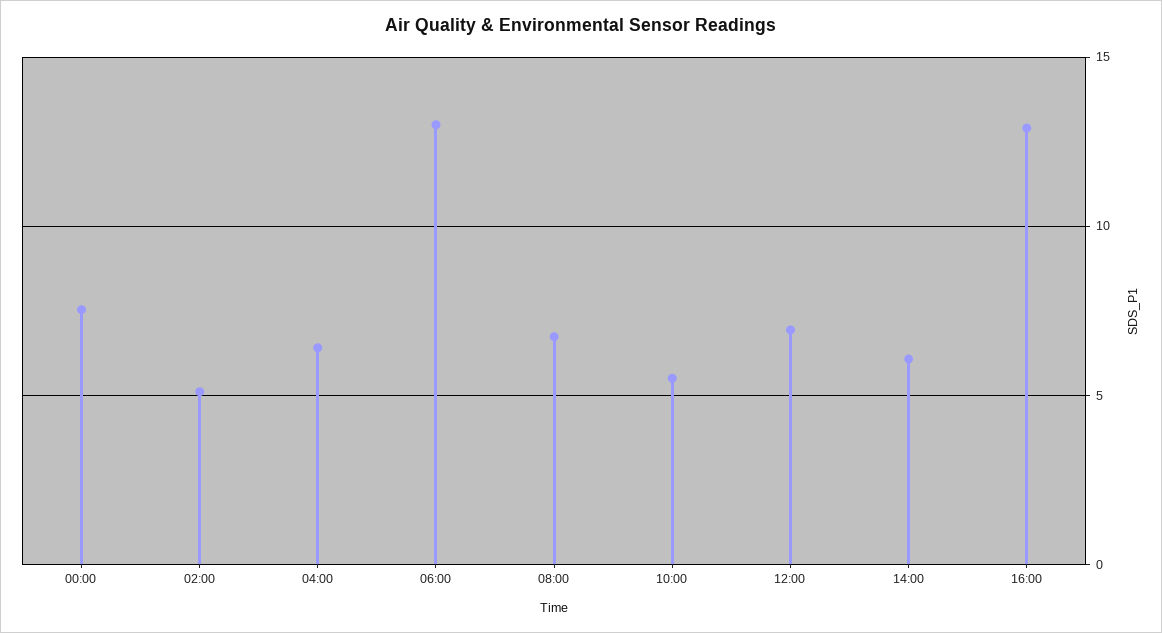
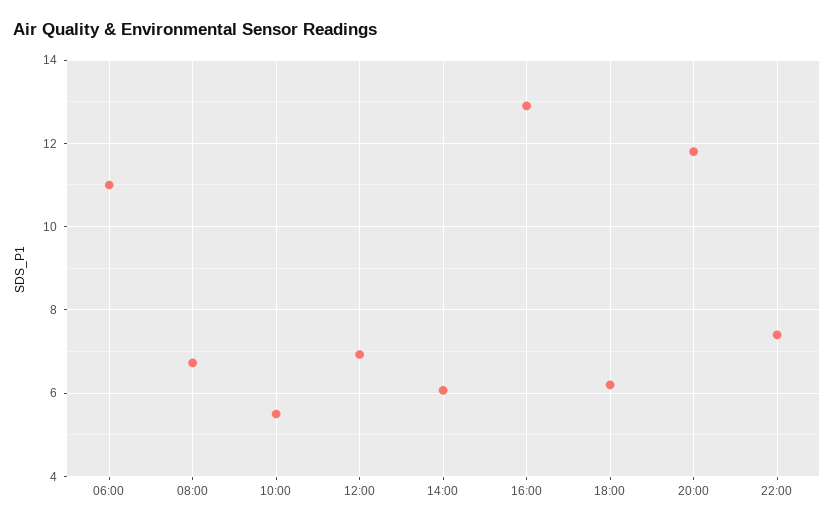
00:00: 7.5 -> none
02:00: 5 -> none
04:00: 6.5 -> none
06:00: 13 -> 11
18:00: none -> 6.2
20:00: none -> 11.8
22:00: none -> 7.4

